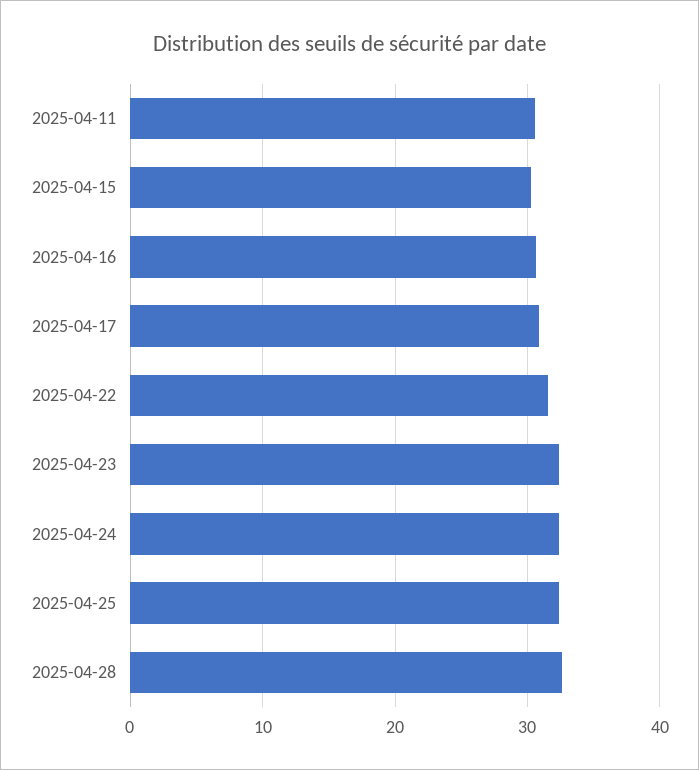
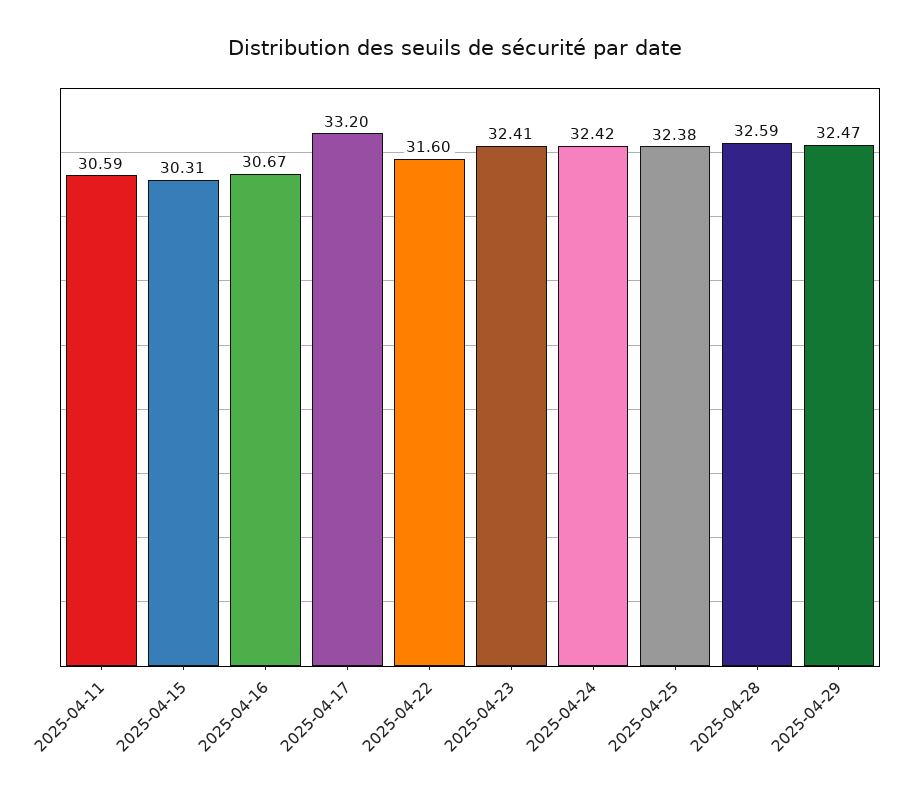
2025-04-17: 31 -> 33.2
2025-04-29: none -> 32.47

